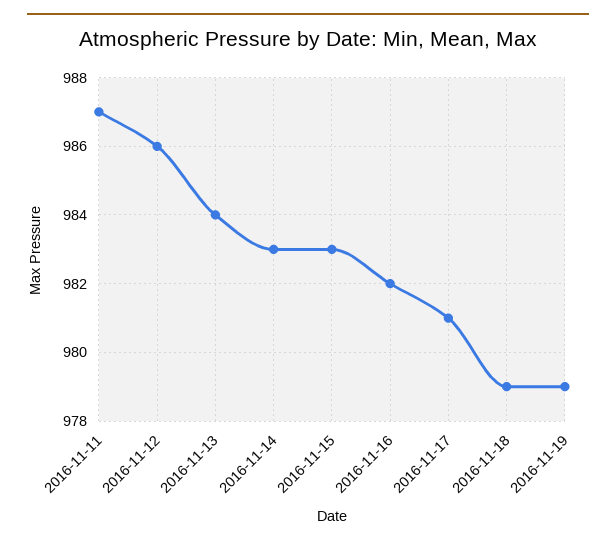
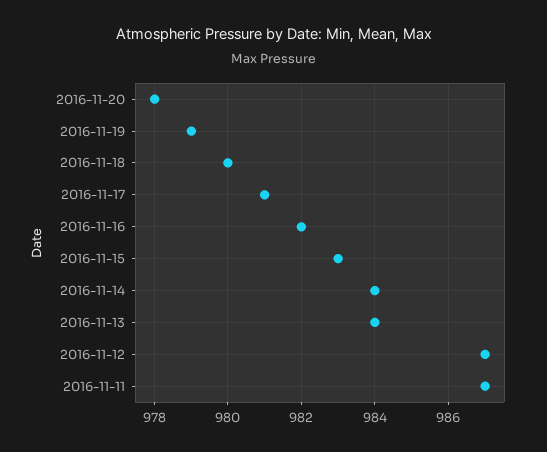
2016-11-12: 986 -> 987
2016-11-14: 983 -> 984
2016-11-18: 979 -> 980
2016-11-20: none -> 978

